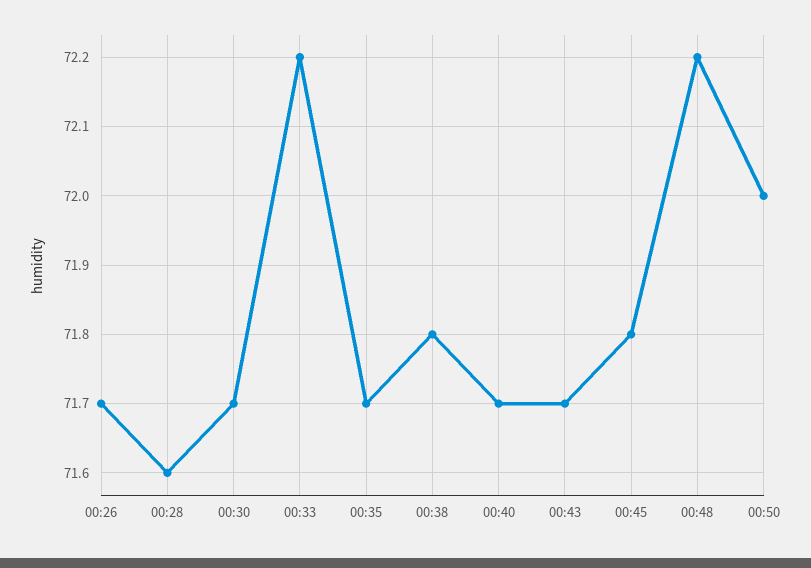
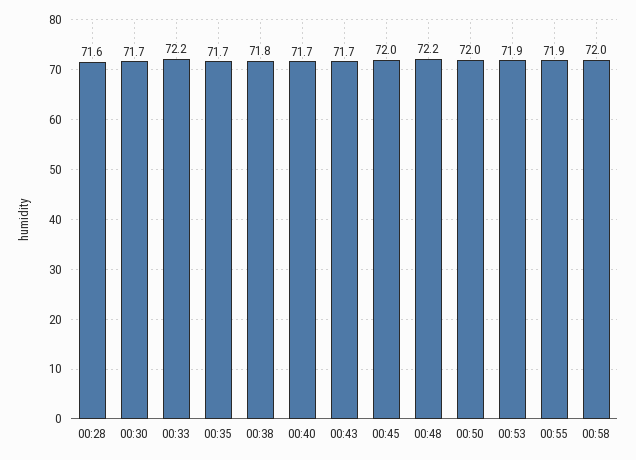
00:26: 71.7 -> none
00:45: 71.8 -> 72
00:53: none -> 71.9
00:55: none -> 71.9
00:58: none -> 72

